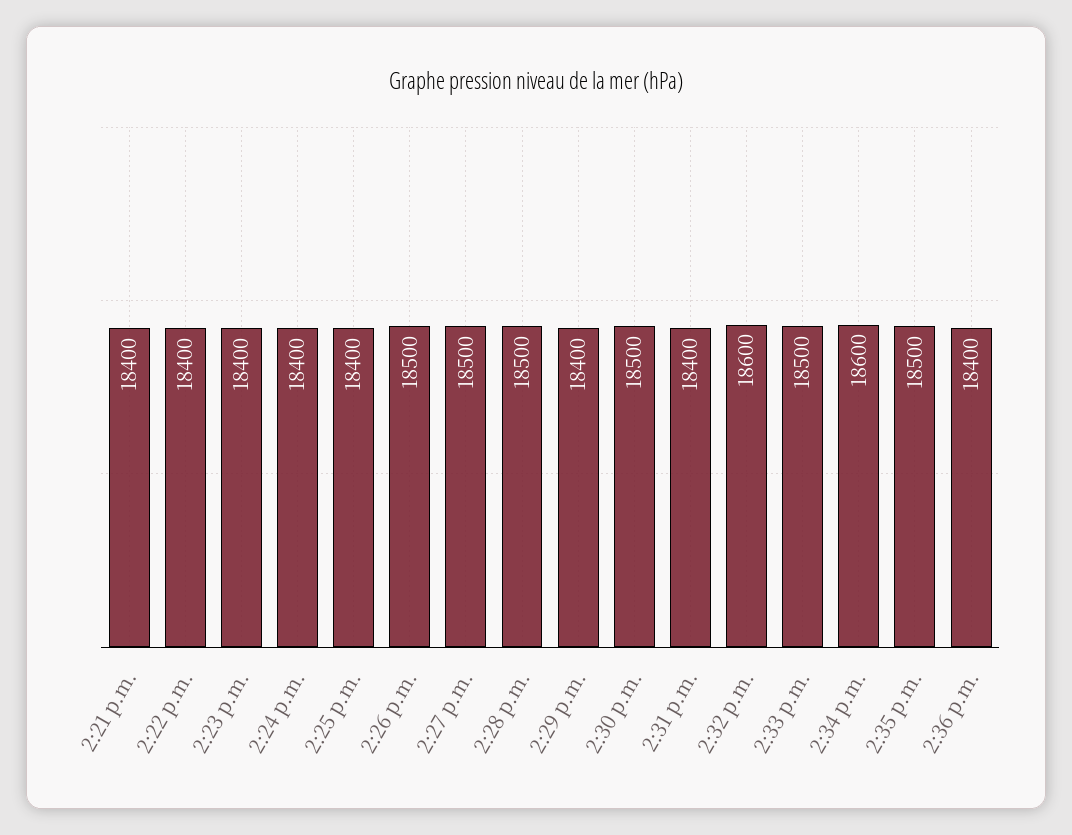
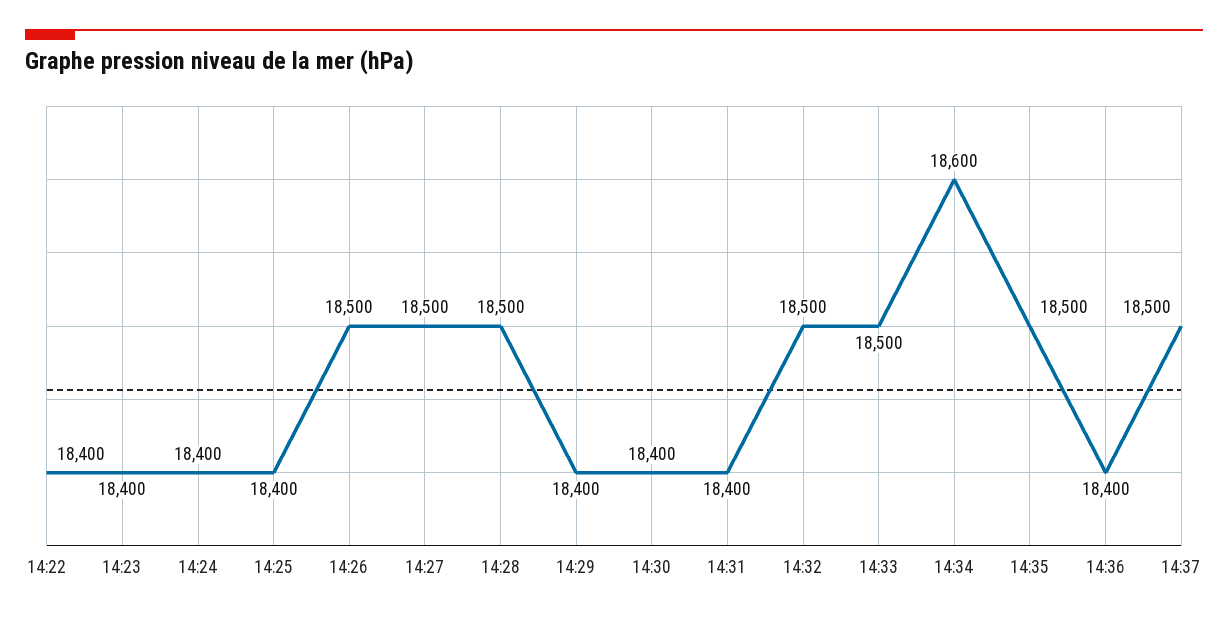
2:21 p.m.: 18400 -> none
2:30 p.m.: 18500 -> 18400
2:32 p.m.: 18600 -> 18500
14:37: none -> 18500

